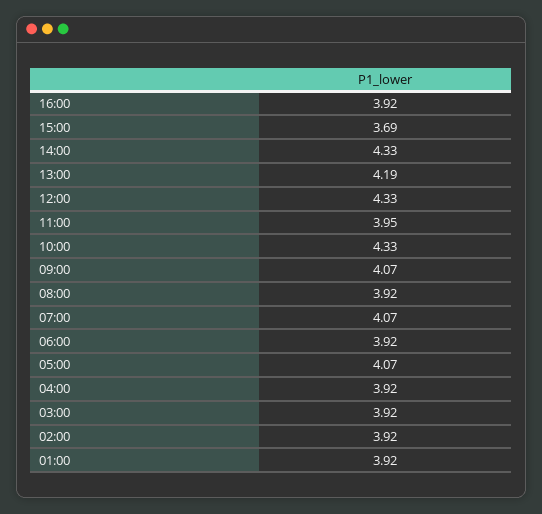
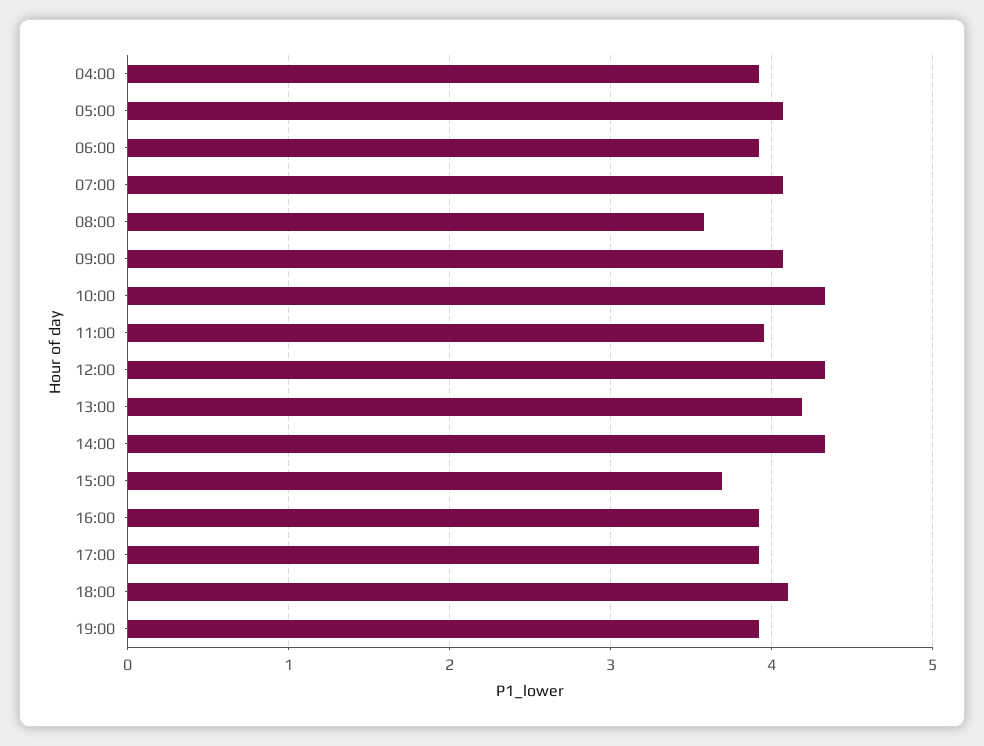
08:00: 3.92 -> 3.6
03:00: 3.92 -> none
02:00: 3.92 -> none
01:00: 3.92 -> none
17:00: none -> 3.9
18:00: none -> 4.1
19:00: none -> 3.9

